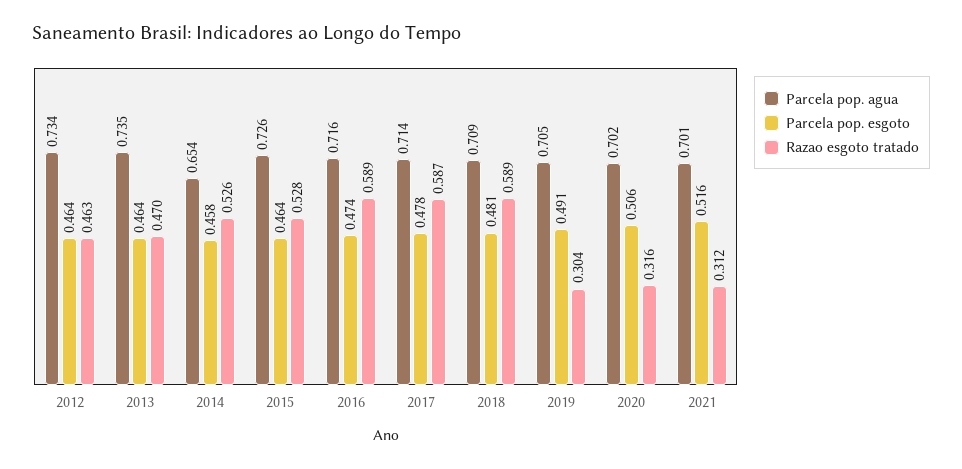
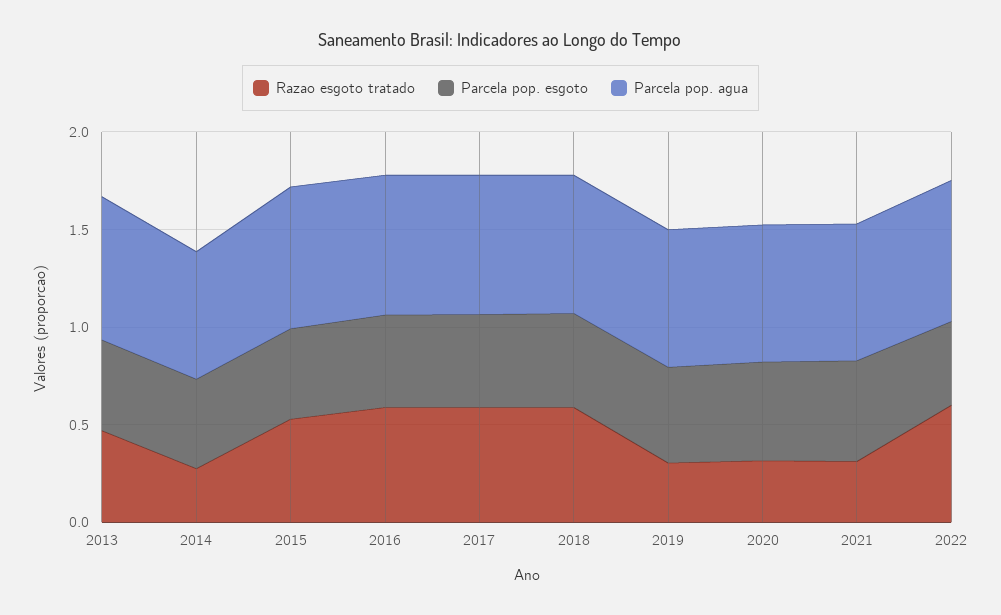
Parcela pop. agua, 2012: 0.734 -> none
Parcela pop. esgoto, 2012: 0.464 -> none
Razao esgoto tratado, 2012: 0.463 -> none
Razao esgoto tratado, 2014: 0.526 -> 0.3
Razao esgoto tratado, 2022: none -> 0.6
Parcela pop. esgoto, 2022: none -> 0.4
Parcela pop. agua, 2022: none -> 0.7

